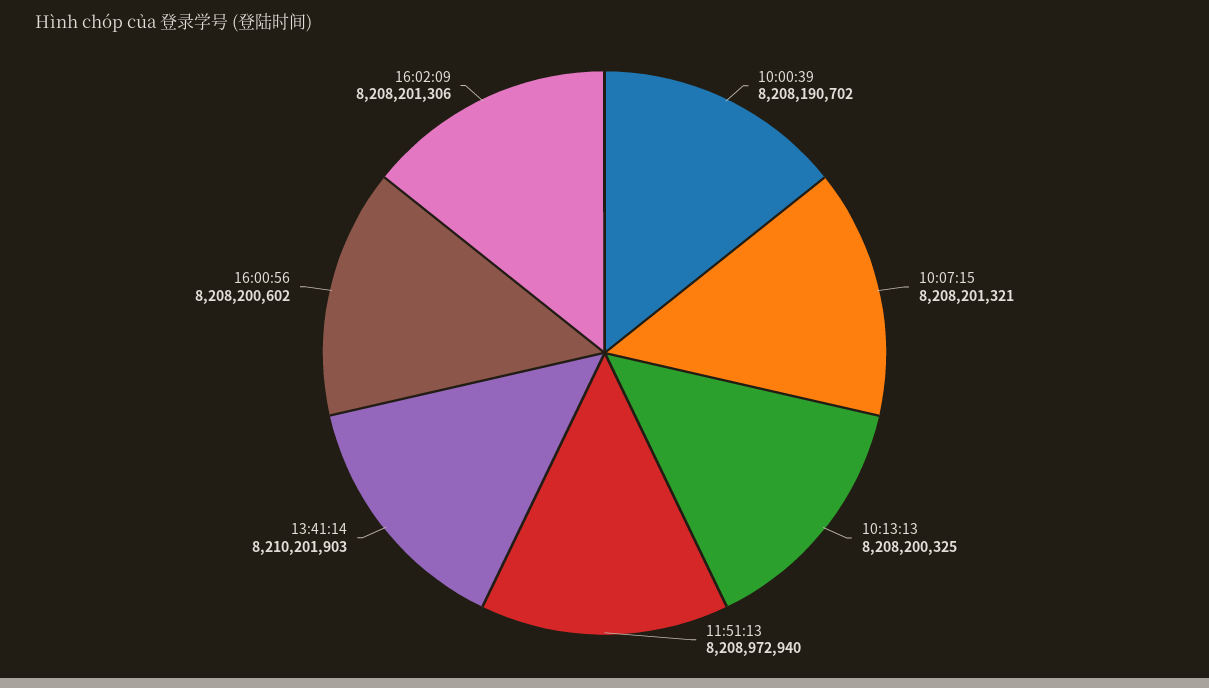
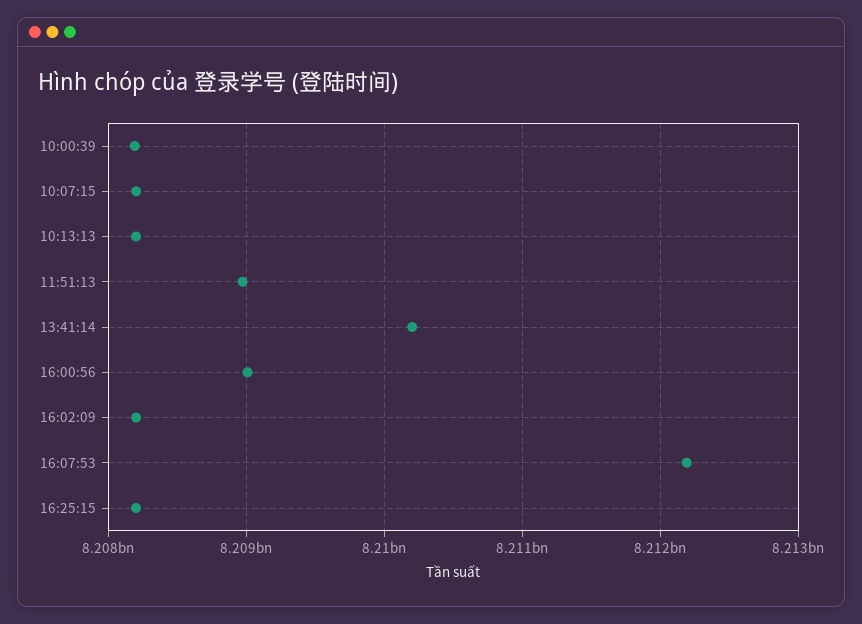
16:00:56: 8208200602 -> 8209000000
16:07:53: none -> 8212200000
16:25:15: none -> 8208200000

